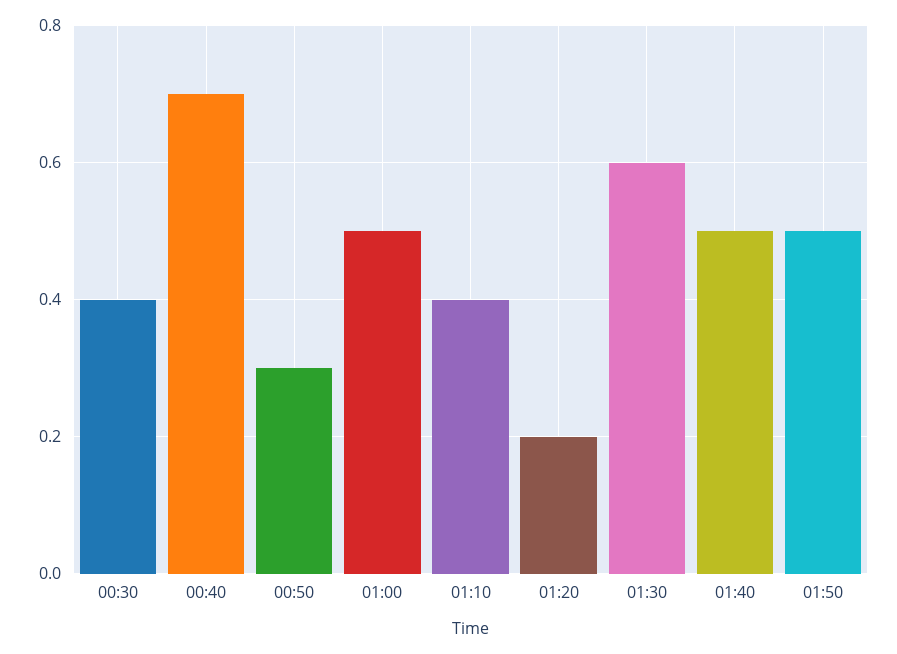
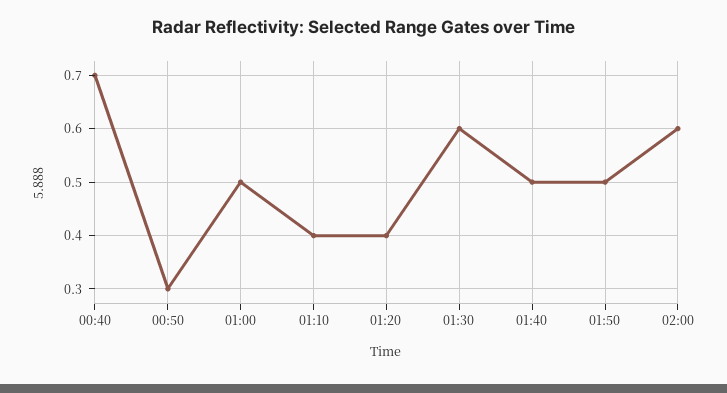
00:30: 0.4 -> none
01:20: 0.2 -> 0.4
02:00: none -> 0.6

